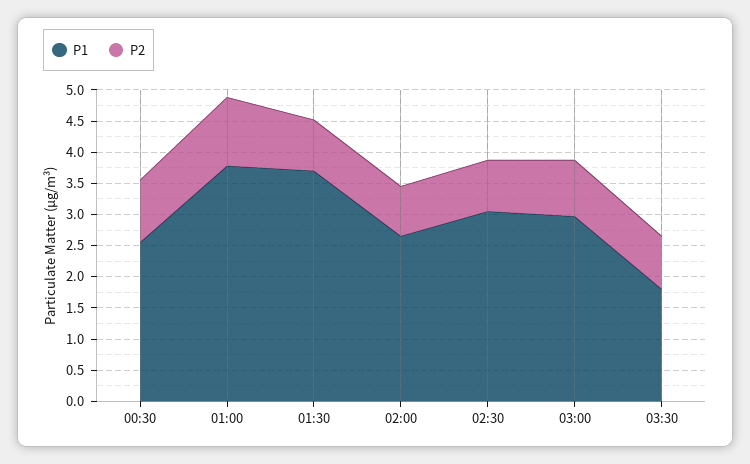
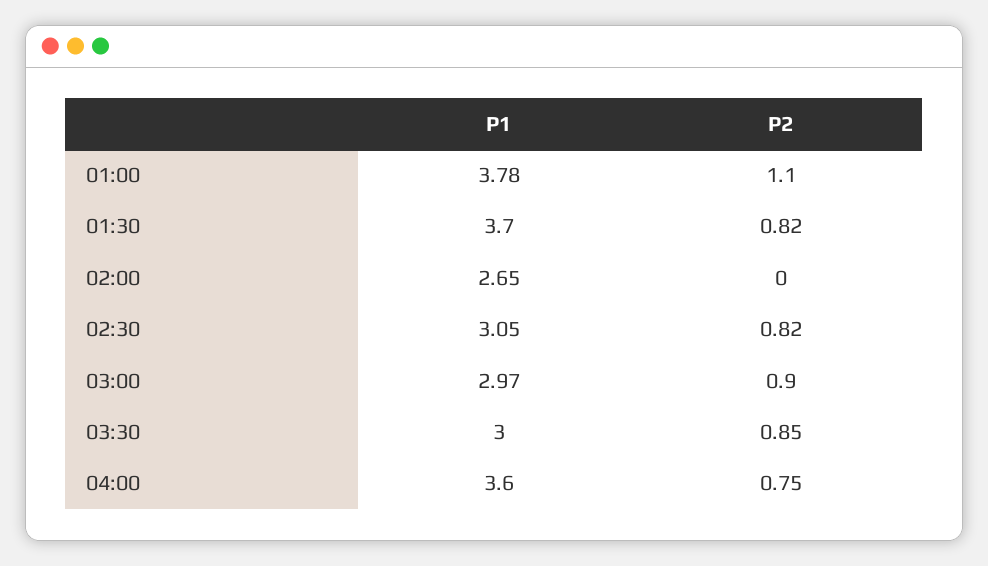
P1, 00:30: 2.5 -> none
P2, 00:30: 1 -> none
P2, 02:00: 0.75 -> 0
P1, 03:30: 1.75 -> 3
P1, 04:00: none -> 3.6
P2, 04:00: none -> 0.75

